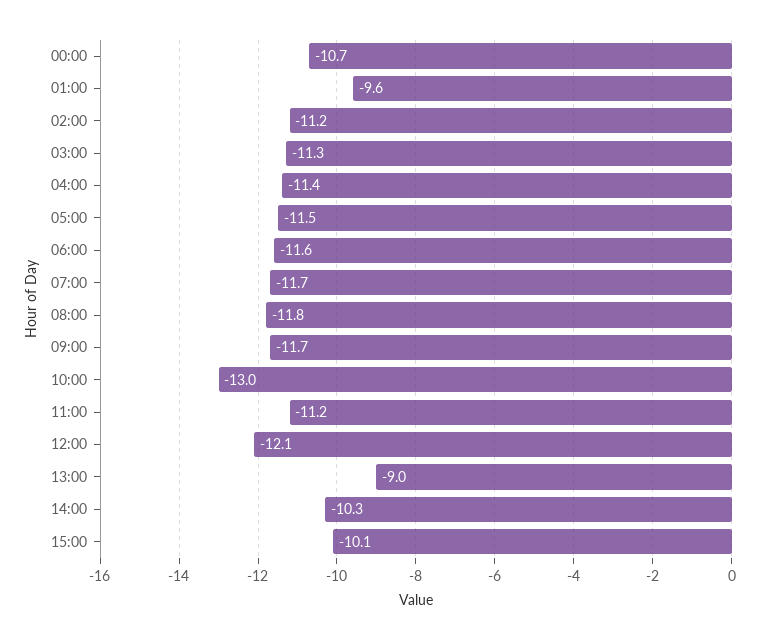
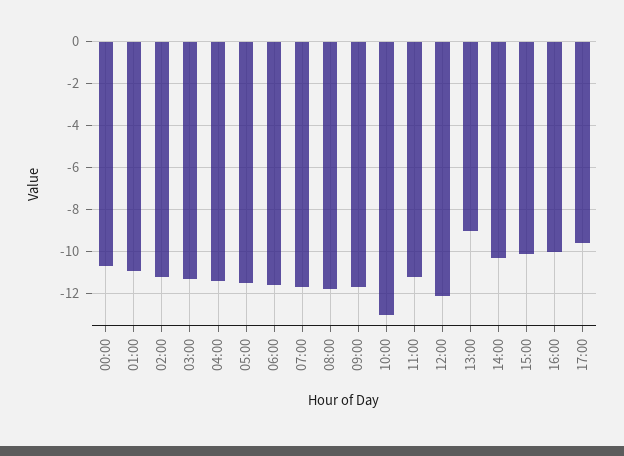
01:00: -9.6 -> -11
16:00: none -> -10
17:00: none -> -9.5

